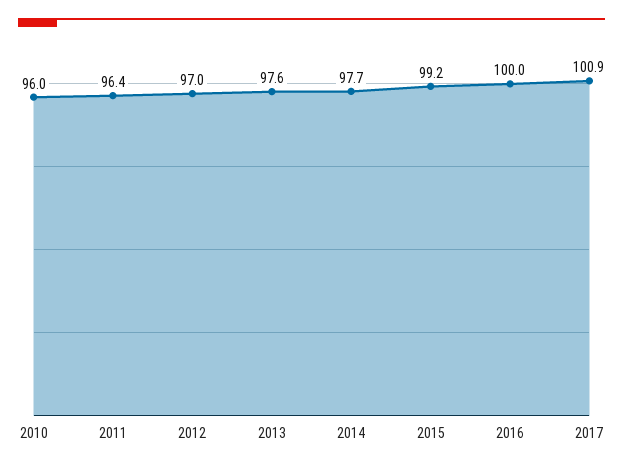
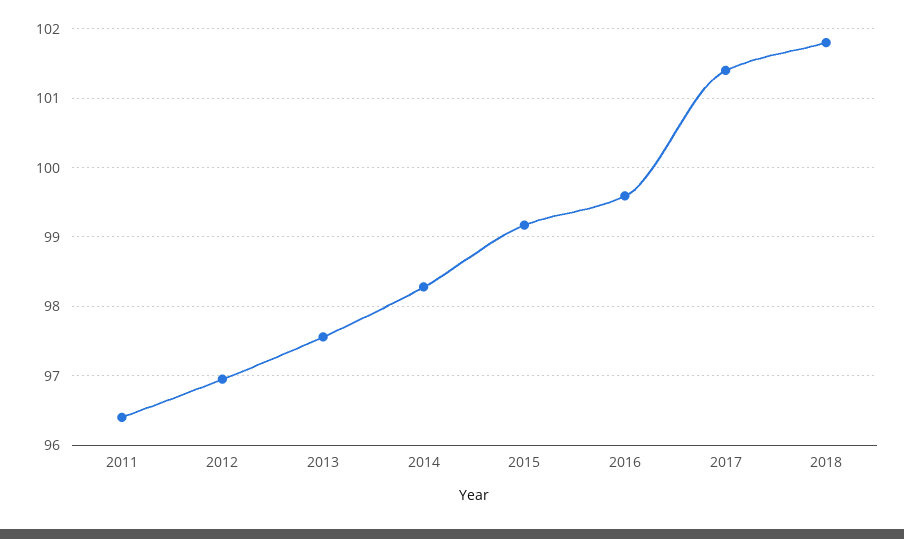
2010: 96 -> none
2014: 97.7 -> 98.3
2016: 100 -> 99.6
2017: 100.9 -> 101.4
2018: none -> 101.8

